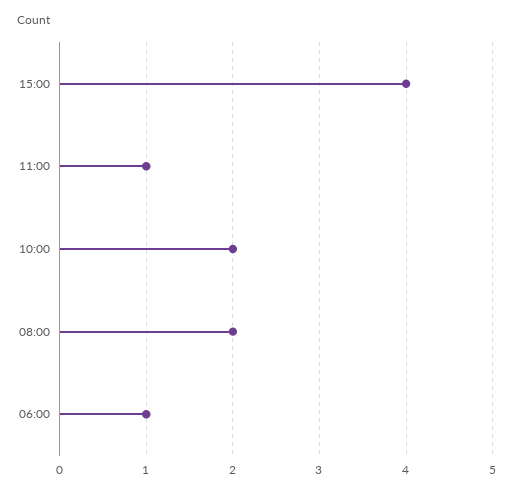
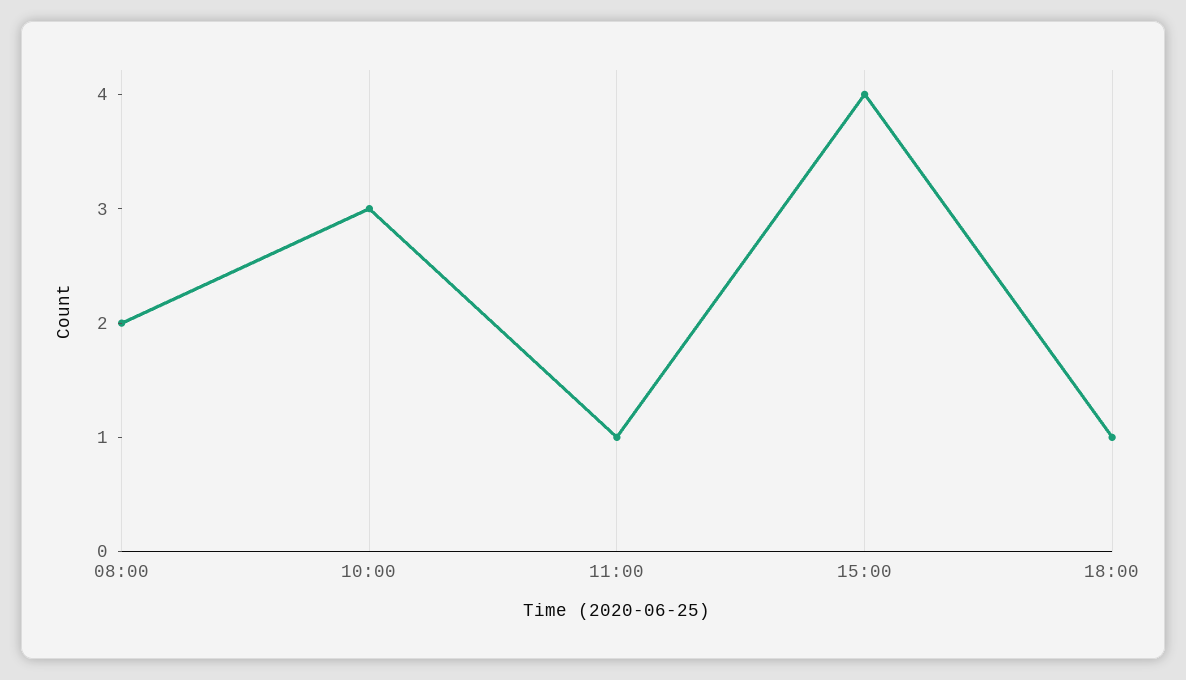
10:00: 2 -> 3
06:00: 1 -> none
18:00: none -> 1

